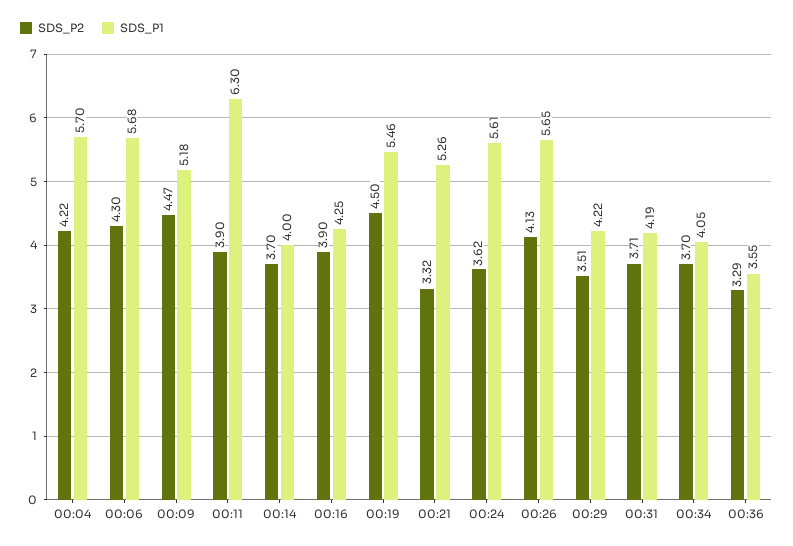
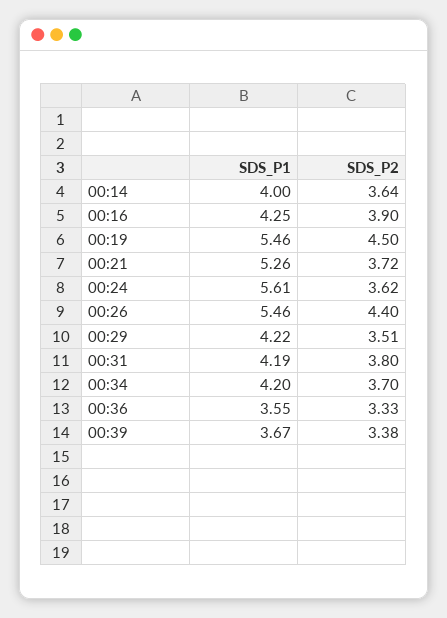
SDS_P2, 00:04: 4.22 -> none
SDS_P1, 00:04: 5.7 -> none
SDS_P2, 00:06: 4.3 -> none
SDS_P1, 00:06: 5.68 -> none
SDS_P2, 00:09: 4.47 -> none
SDS_P1, 00:09: 5.18 -> none
SDS_P2, 00:11: 3.9 -> none
SDS_P1, 00:11: 6.3 -> none
SDS_P2, 00:14: 3.7 -> 3.64
SDS_P2, 00:21: 3.32 -> 3.72
SDS_P2, 00:26: 4.13 -> 4.4
SDS_P1, 00:26: 5.65 -> 5.46
SDS_P2, 00:31: 3.71 -> 3.8
SDS_P1, 00:34: 4.05 -> 4.2
SDS_P2, 00:36: 3.29 -> 3.33
SDS_P1, 00:39: none -> 3.67
SDS_P2, 00:39: none -> 3.38

